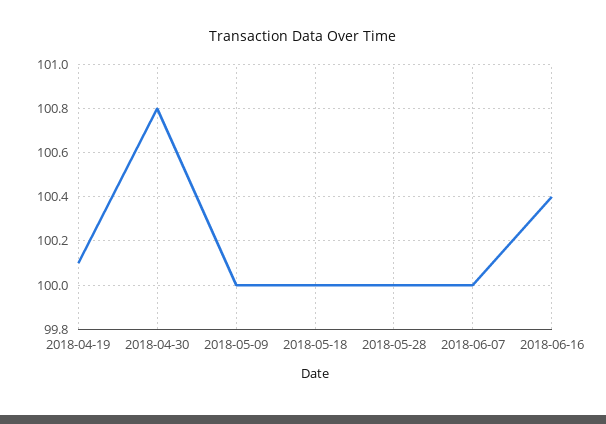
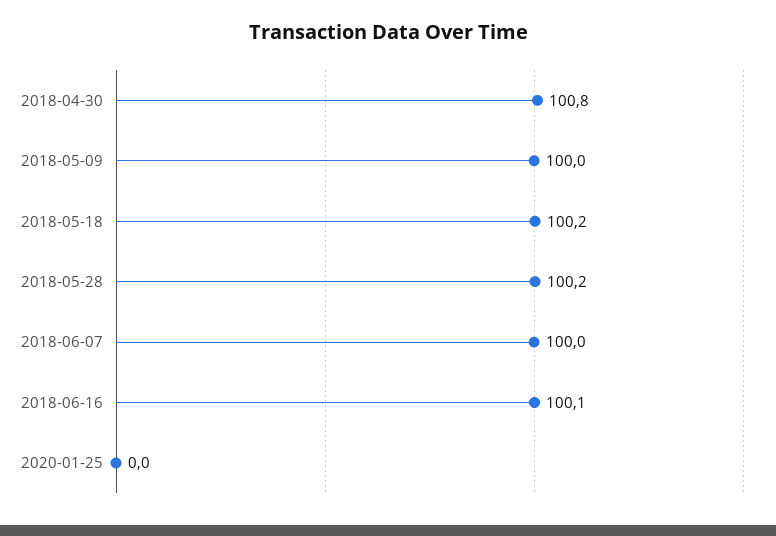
2018-04-19: 100.1 -> none
2018-05-18: 100 -> 100.2
2018-05-28: 100 -> 100.2
2018-06-16: 100.4 -> 100.1
2020-01-25: none -> 0

